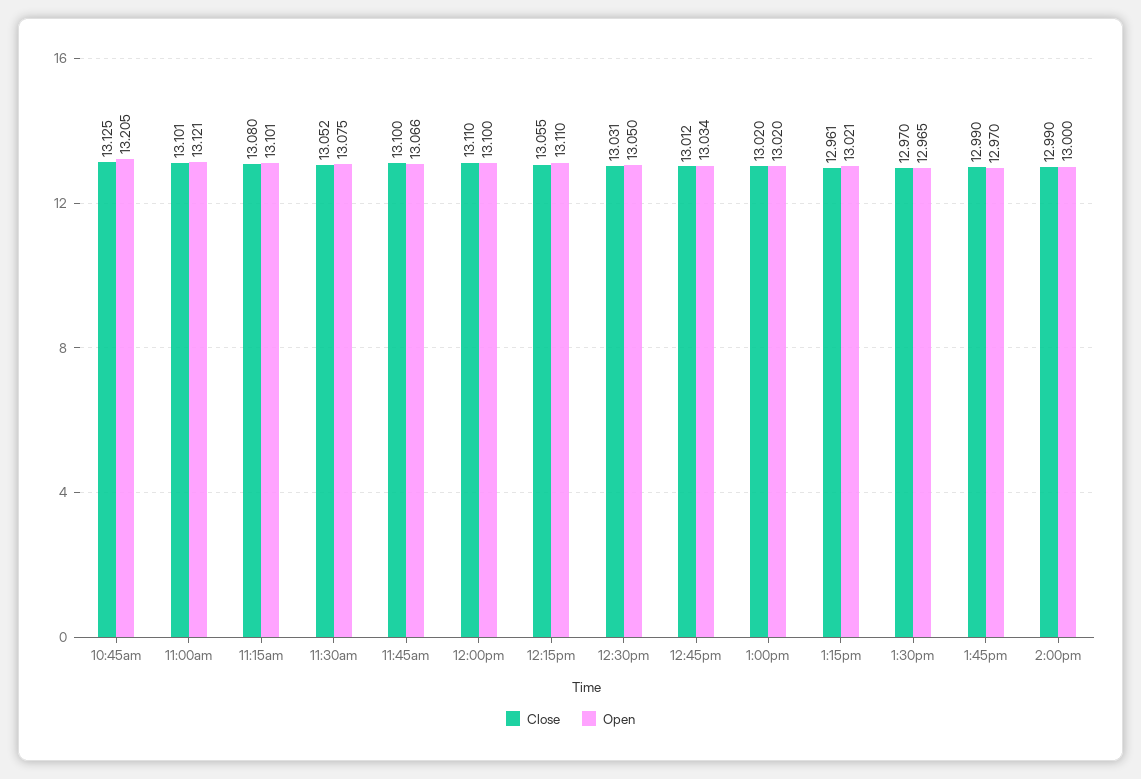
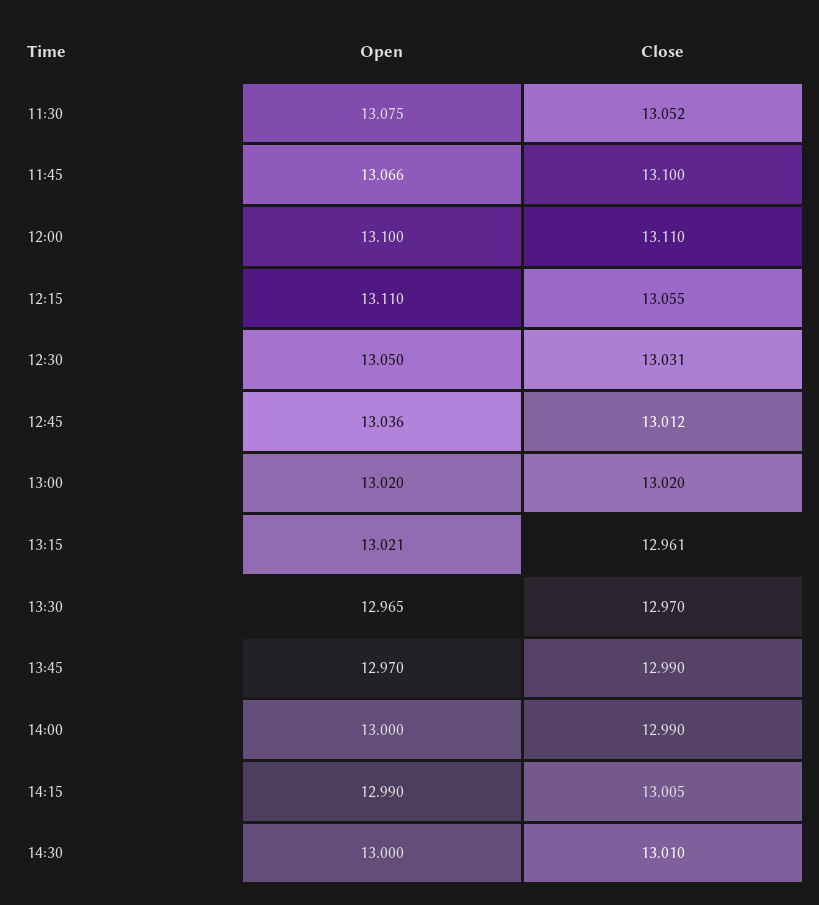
Close, 10:45am: 13.125 -> none
Open, 10:45am: 13.205 -> none
Close, 11:00am: 13.101 -> none
Open, 11:00am: 13.121 -> none
Close, 11:15am: 13.08 -> none
Open, 11:15am: 13.101 -> none
Open, 12:45pm: 13.034 -> 13.036
Open, 14:15: none -> 12.99
Close, 14:15: none -> 13.005
Open, 14:30: none -> 13
Close, 14:30: none -> 13.01

